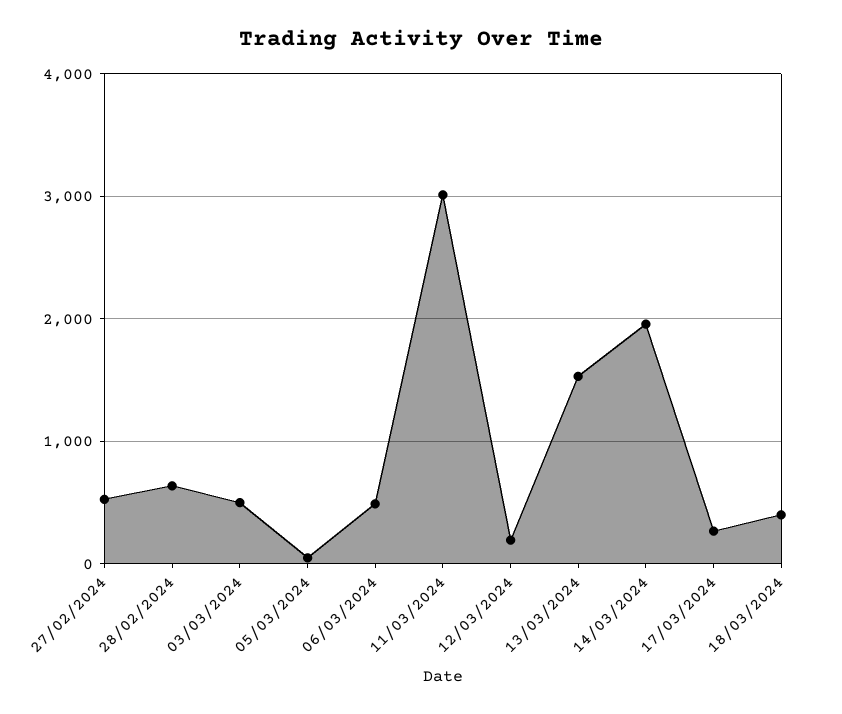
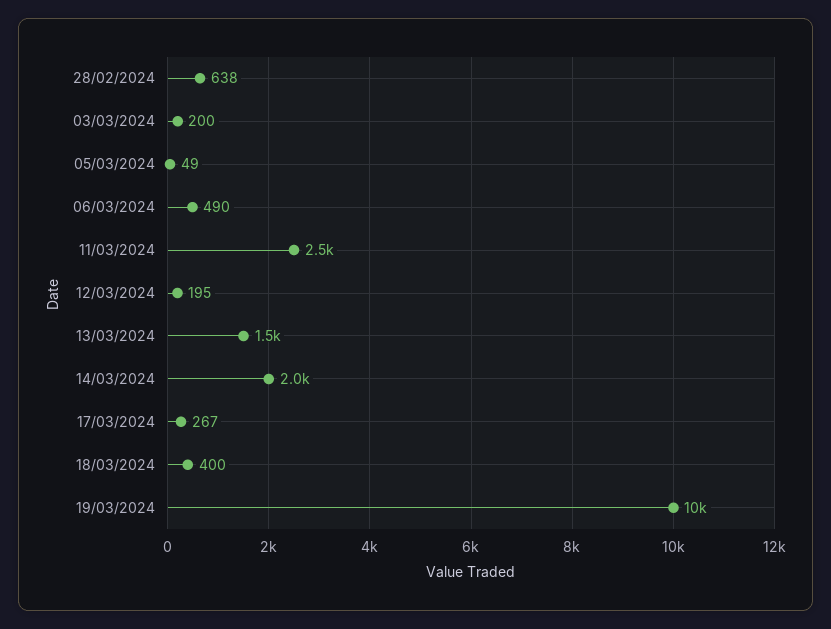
27/02/2024: 500 -> none
03/03/2024: 500 -> 200
11/03/2024: 3000 -> 2500
19/03/2024: none -> 10000

